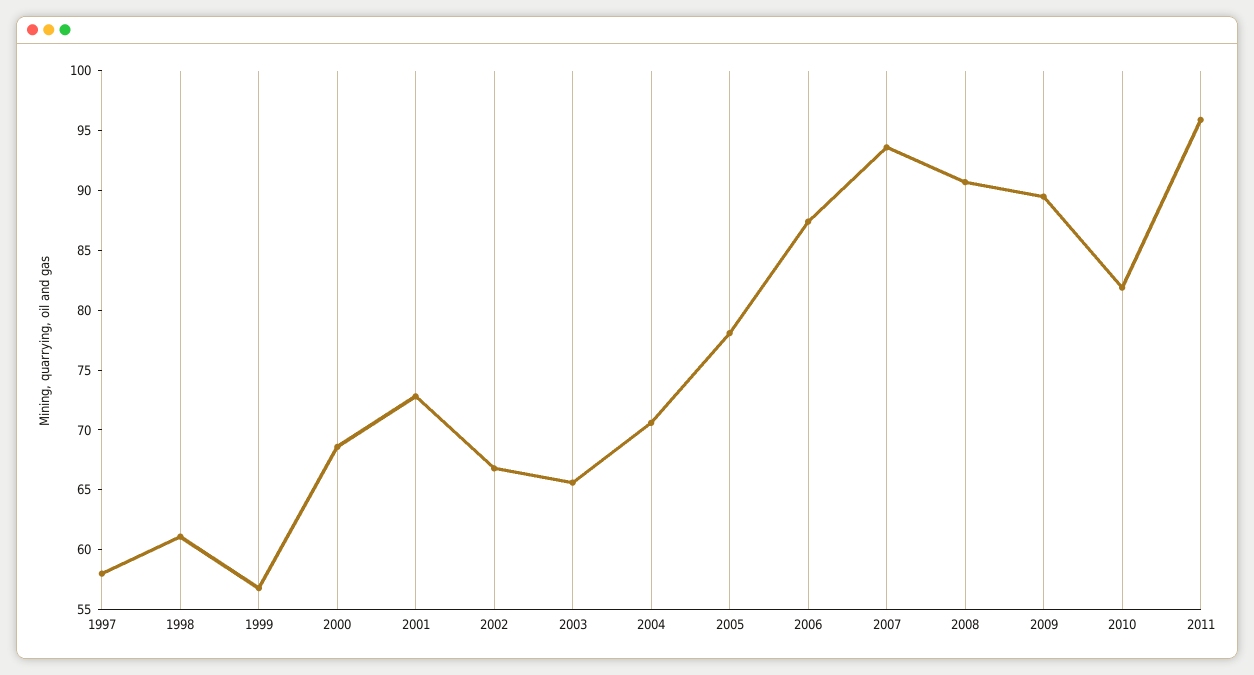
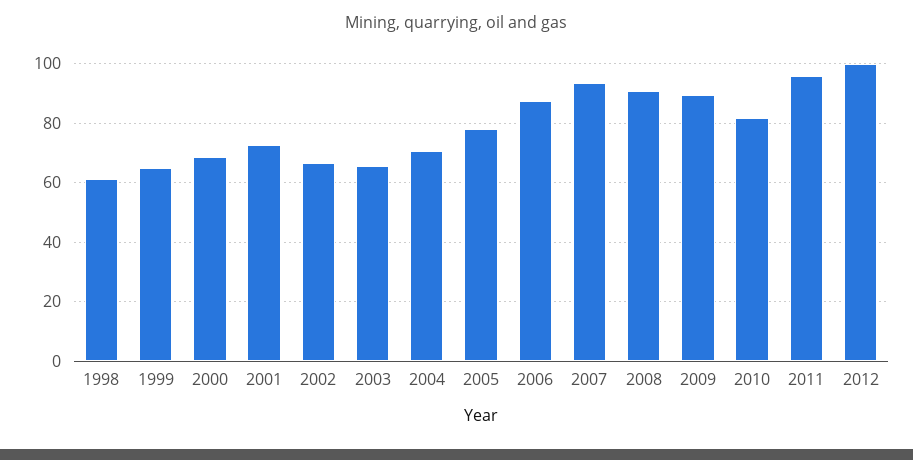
1997: 58 -> none
1999: 57 -> 65
2012: none -> 100

